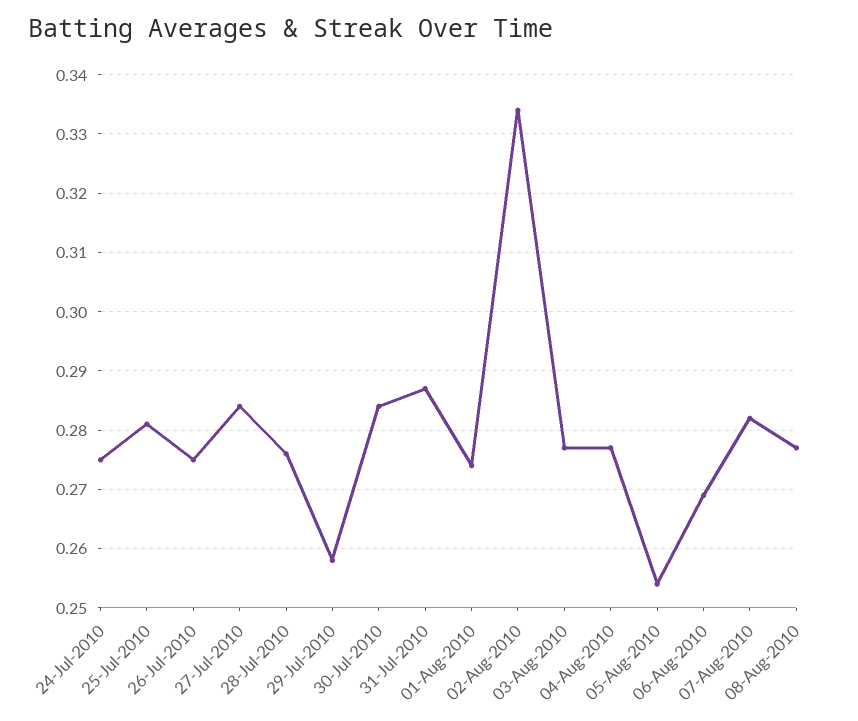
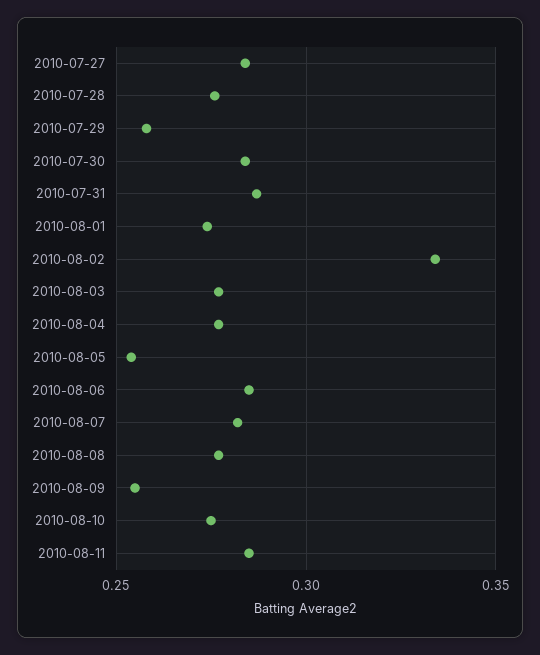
24-Jul-2010: 0.275 -> none
25-Jul-2010: 0.28 -> none
26-Jul-2010: 0.275 -> none
06-Aug-2010: 0.27 -> 0.285
2010-08-09: none -> 0.255
2010-08-10: none -> 0.275
2010-08-11: none -> 0.285

